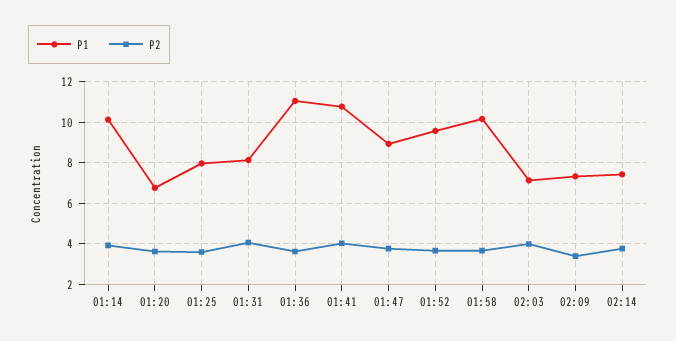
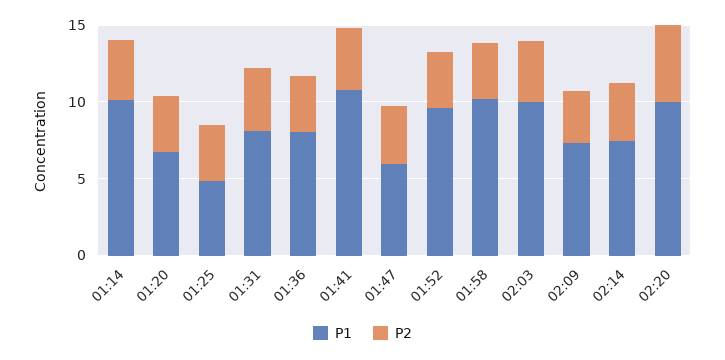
P1, 01:25: 8 -> 5
P1, 01:36: 11 -> 8
P1, 01:47: 9 -> 6
P1, 02:03: 7 -> 10
P1, 02:20: none -> 10
P2, 02:20: none -> 5

